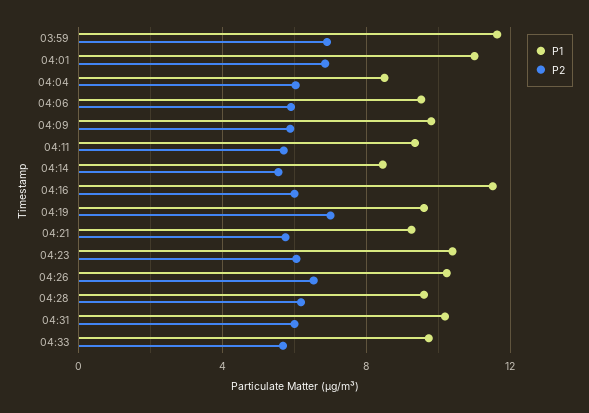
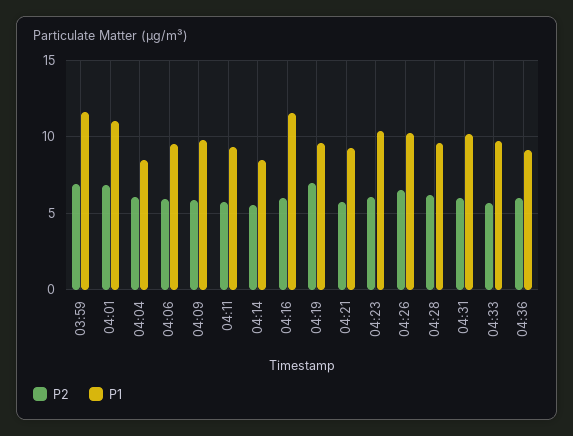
P2, 04:36: none -> 6
P1, 04:36: none -> 9

